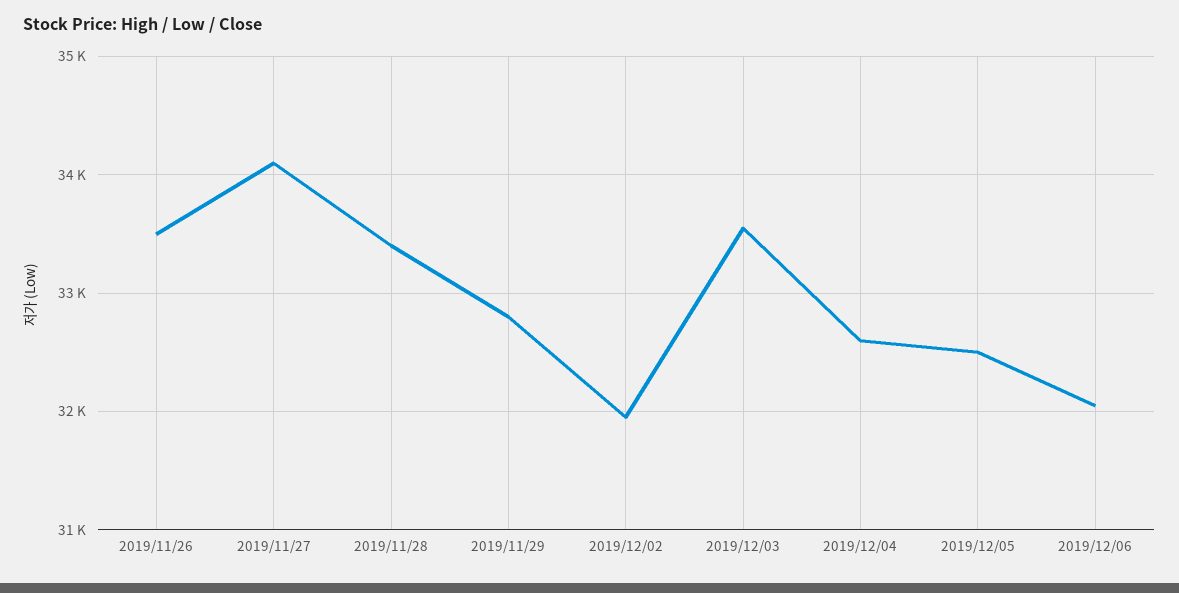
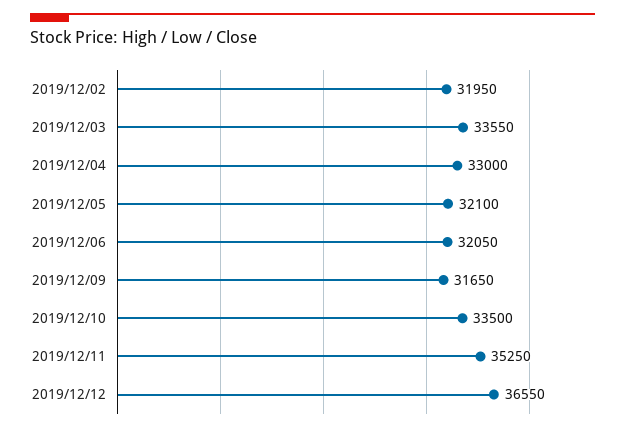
2019/11/26: 33500 -> none
2019/11/27: 34100 -> none
2019/11/28: 33400 -> none
2019/11/29: 32800 -> none
2019/12/04: 32600 -> 33000
2019/12/05: 32500 -> 32100
2019/12/09: none -> 31650
2019/12/10: none -> 33500
2019/12/11: none -> 35250
2019/12/12: none -> 36550

